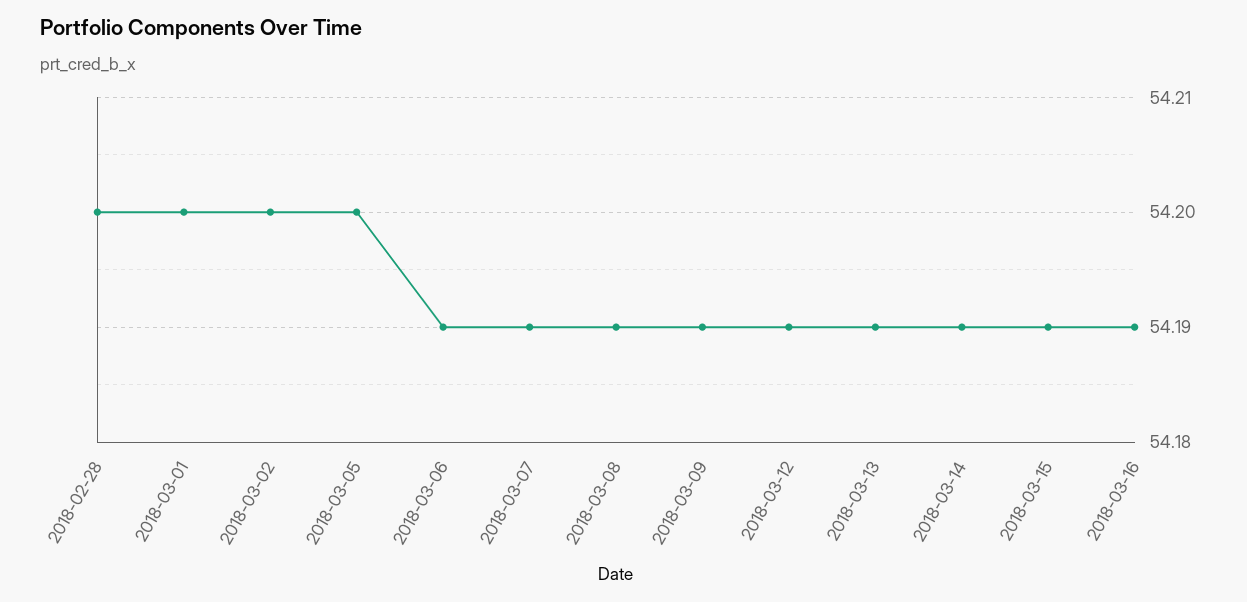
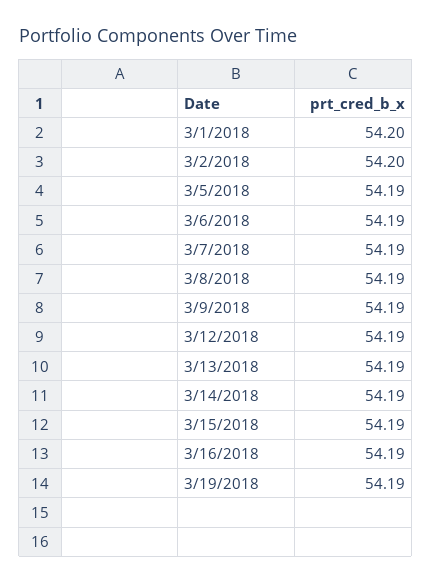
2018-02-28: 54.2 -> none
2018-03-05: 54.2 -> 54.19
3/19/2018: none -> 54.19

